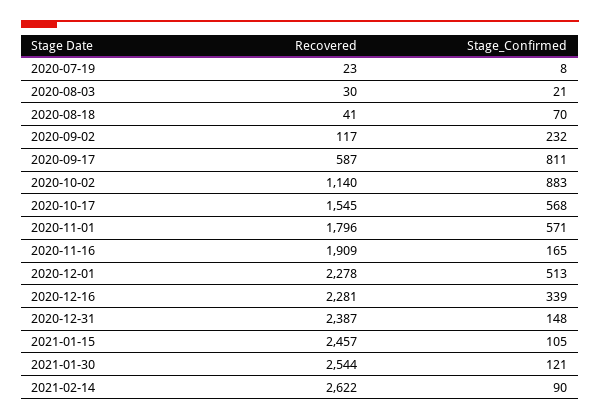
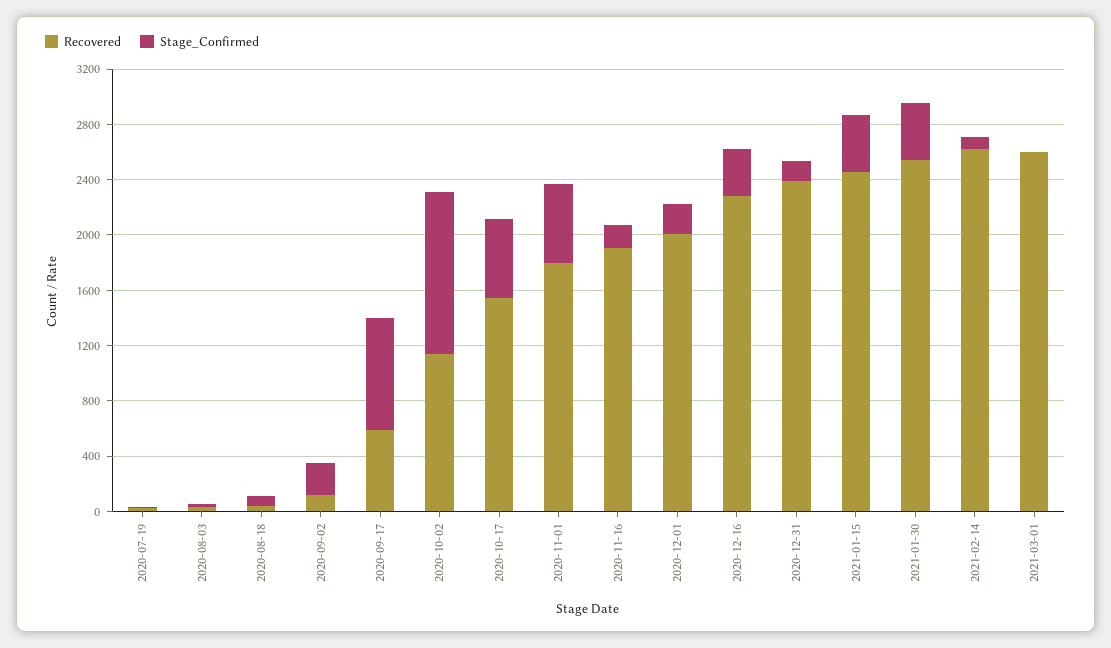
Stage_Confirmed, 2020-10-02: 883 -> 1200
Recovered, 2020-12-01: 2278 -> 2000
Stage_Confirmed, 2020-12-01: 513 -> 200
Stage_Confirmed, 2021-01-15: 105 -> 400
Stage_Confirmed, 2021-01-30: 121 -> 400
Recovered, 2021-03-01: none -> 2600
Stage_Confirmed, 2021-03-01: none -> 0

